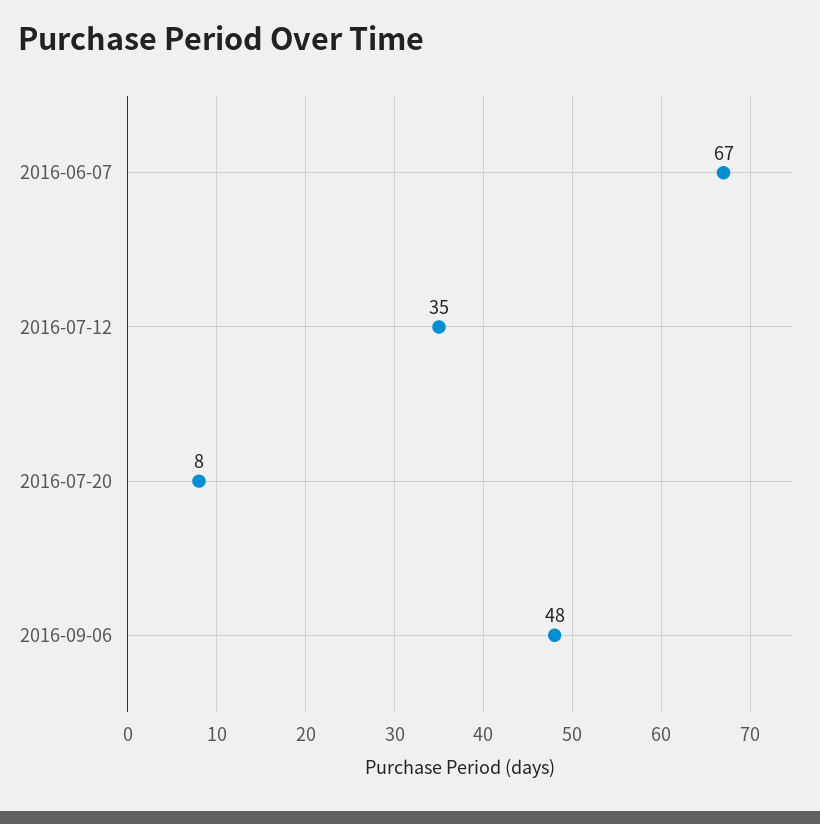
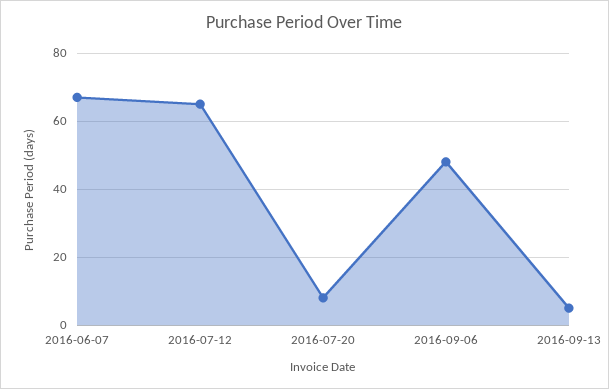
2016-07-12: 35 -> 65
2016-09-13: none -> 5

